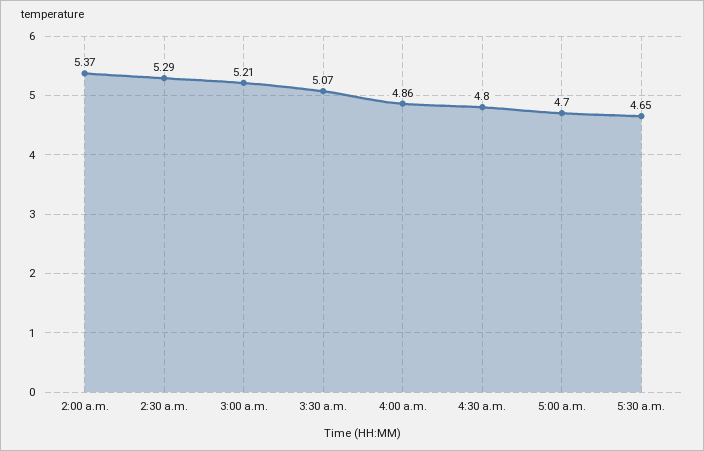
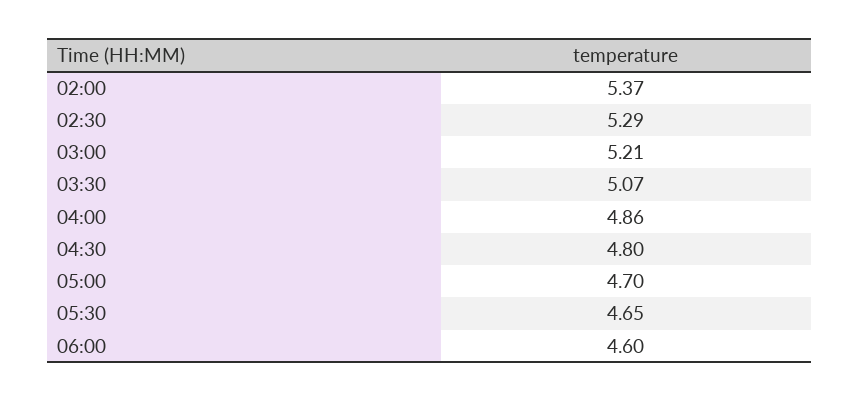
06:00: none -> 4.6

